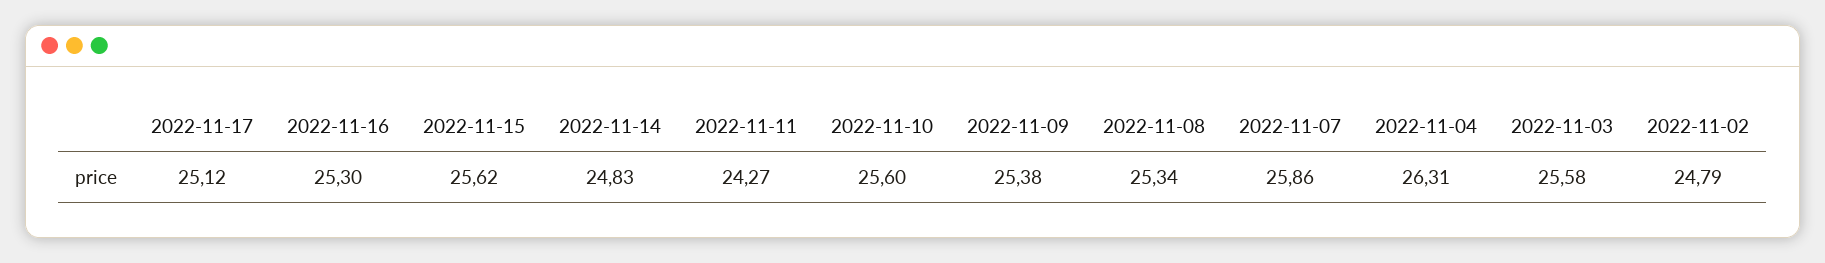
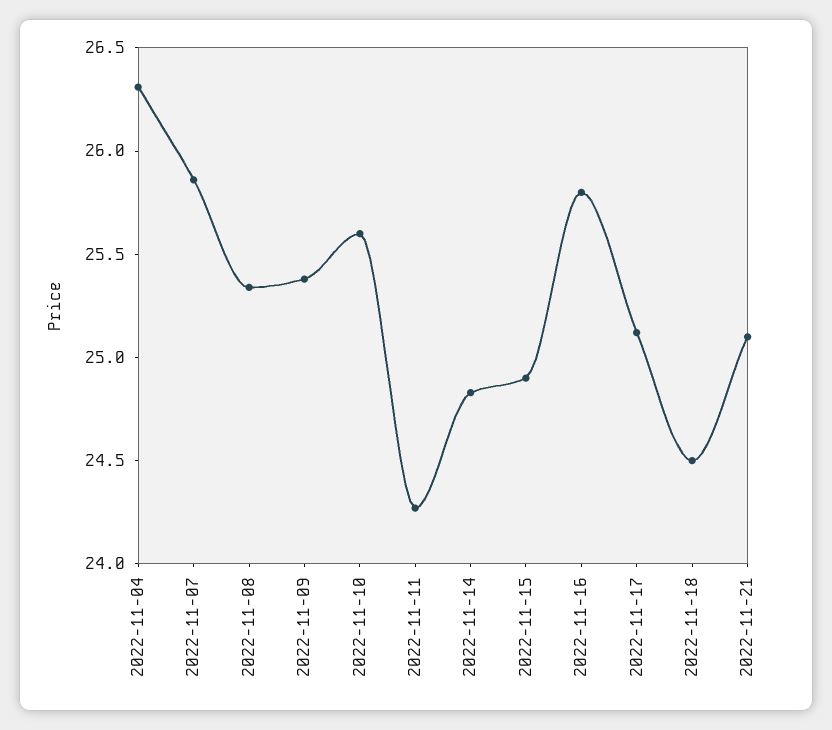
2022-11-16: 25.3 -> 25.8
2022-11-15: 25.62 -> 24.9
2022-11-03: 25.58 -> none
2022-11-02: 24.79 -> none
2022-11-18: none -> 24.5
2022-11-21: none -> 25.1

